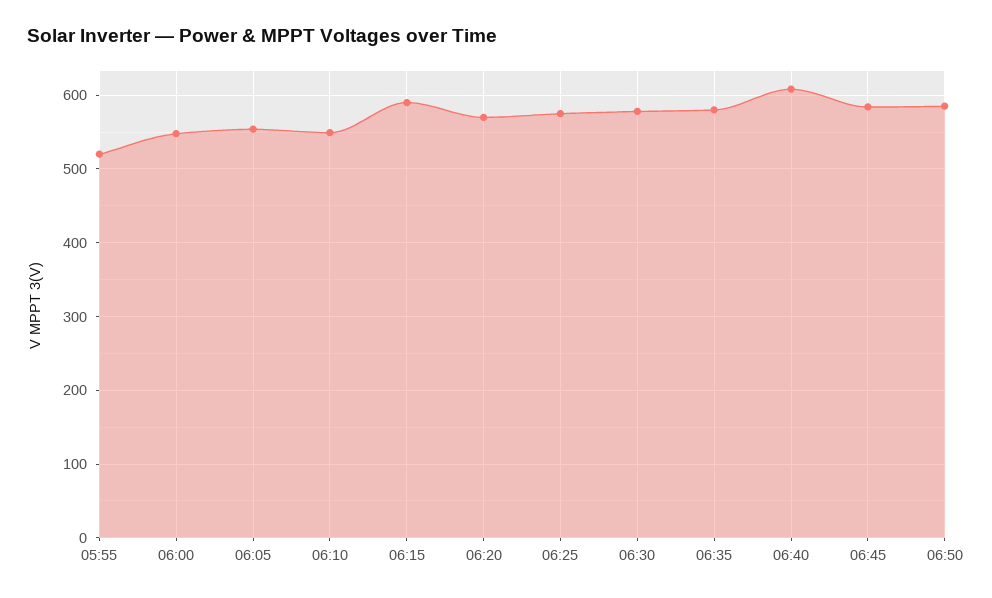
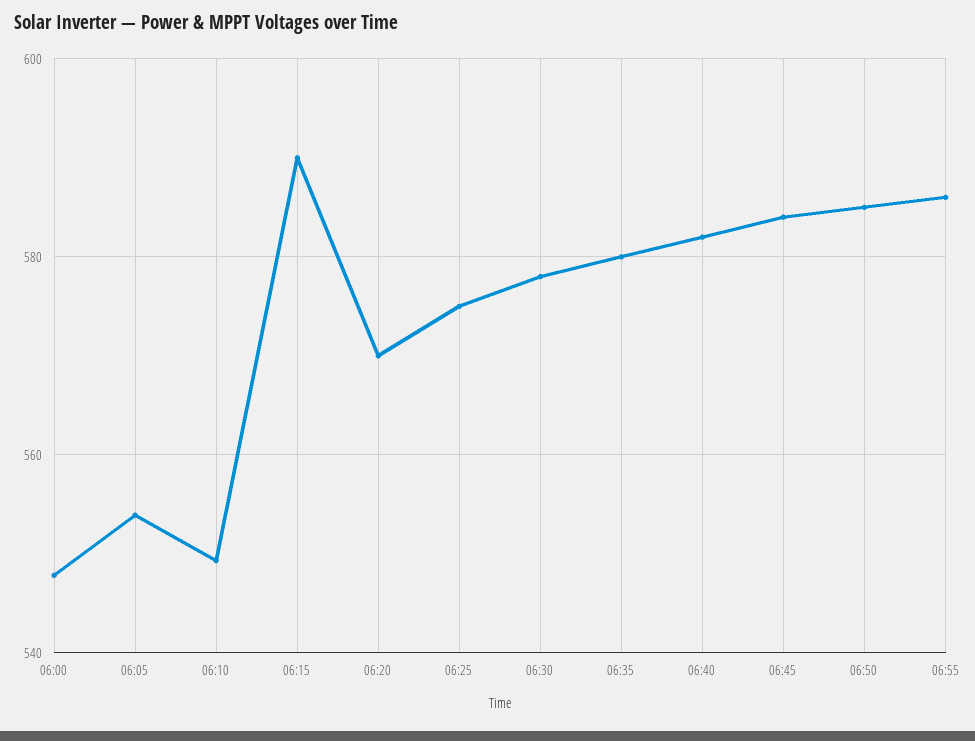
05:55: 520 -> none
06:40: 610 -> 582
06:55: none -> 586

